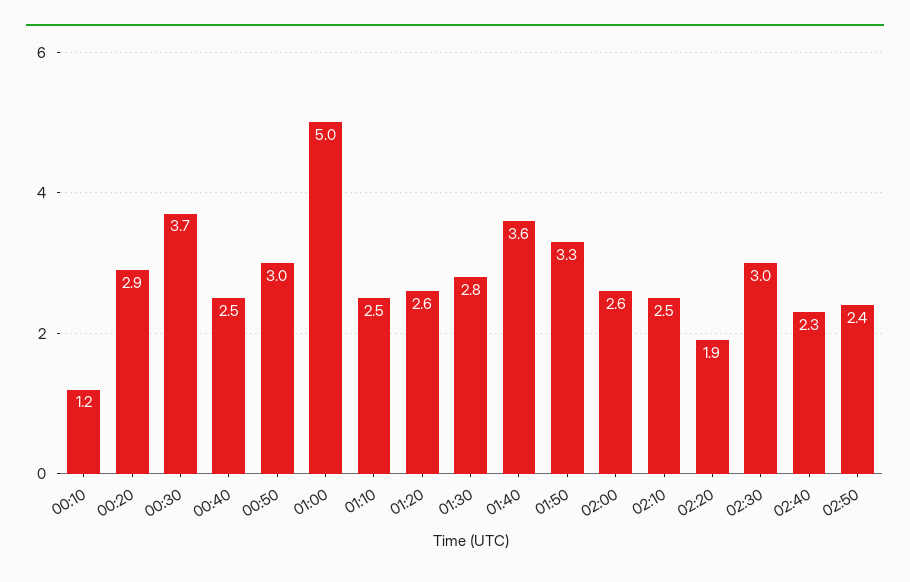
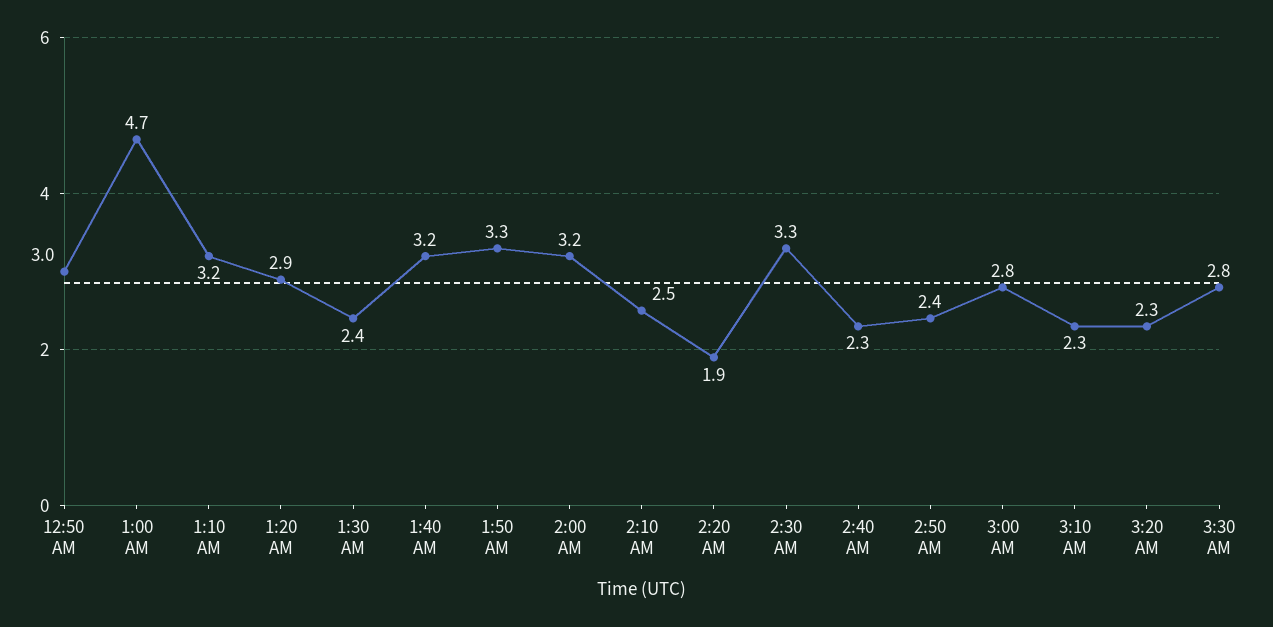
00:10: 1.2 -> none
00:20: 2.9 -> none
00:30: 3.7 -> none
00:40: 2.5 -> none
01:00: 5 -> 4.7
01:10: 2.5 -> 3.2
01:20: 2.6 -> 2.9
01:30: 2.8 -> 2.4
01:40: 3.6 -> 3.2
02:00: 2.6 -> 3.2
02:30: 3 -> 3.3
3:00 AM: none -> 2.8
3:10 AM: none -> 2.3
3:20 AM: none -> 2.3
3:30 AM: none -> 2.8

